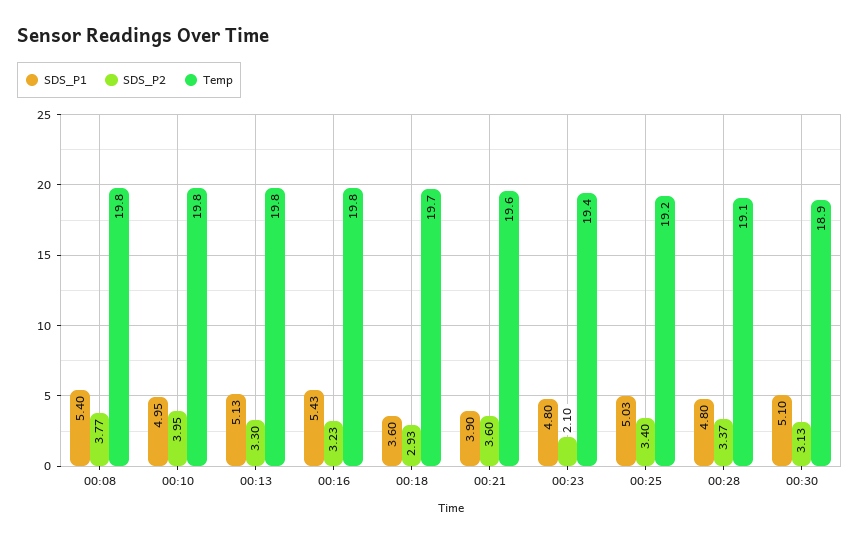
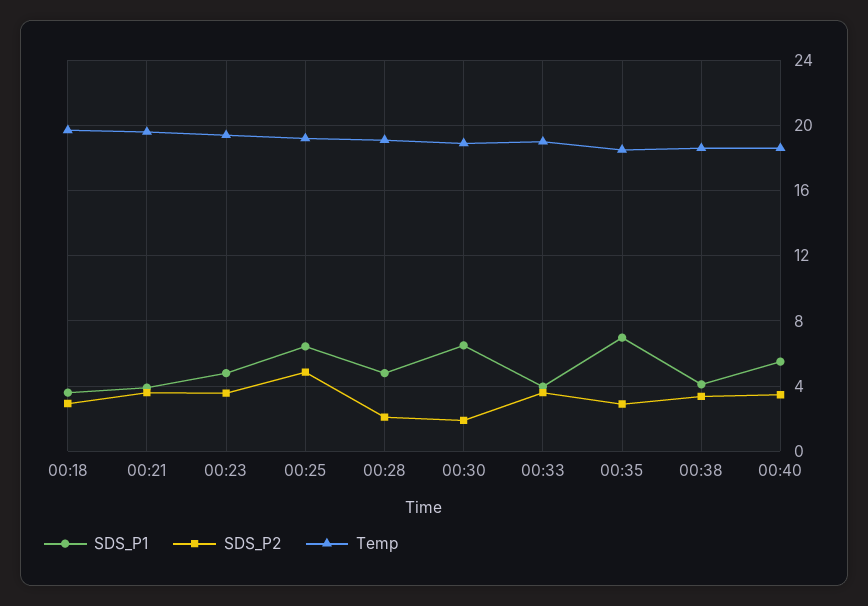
SDS_P1, 00:08: 5.4 -> none
SDS_P2, 00:08: 3.77 -> none
Temp, 00:08: 19.8 -> none
SDS_P1, 00:10: 4.95 -> none
SDS_P2, 00:10: 3.95 -> none
Temp, 00:10: 19.8 -> none
SDS_P1, 00:13: 5.13 -> none
SDS_P2, 00:13: 3.3 -> none
Temp, 00:13: 19.8 -> none
SDS_P1, 00:16: 5.43 -> none
SDS_P2, 00:16: 3.23 -> none
Temp, 00:16: 19.8 -> none
SDS_P2, 00:23: 2.1 -> 3.5
SDS_P1, 00:25: 5.03 -> 6.5
SDS_P2, 00:25: 3.4 -> 5
SDS_P2, 00:28: 3.37 -> 2
SDS_P1, 00:30: 5.1 -> 6.5
SDS_P2, 00:30: 3.13 -> 2
SDS_P1, 00:33: none -> 4
SDS_P2, 00:33: none -> 3.5
Temp, 00:33: none -> 19
SDS_P1, 00:35: none -> 7
SDS_P2, 00:35: none -> 3
Temp, 00:35: none -> 18.5
SDS_P1, 00:38: none -> 4
SDS_P2, 00:38: none -> 3.5
Temp, 00:38: none -> 18.5
SDS_P1, 00:40: none -> 5.5
SDS_P2, 00:40: none -> 3.5
Temp, 00:40: none -> 18.5

